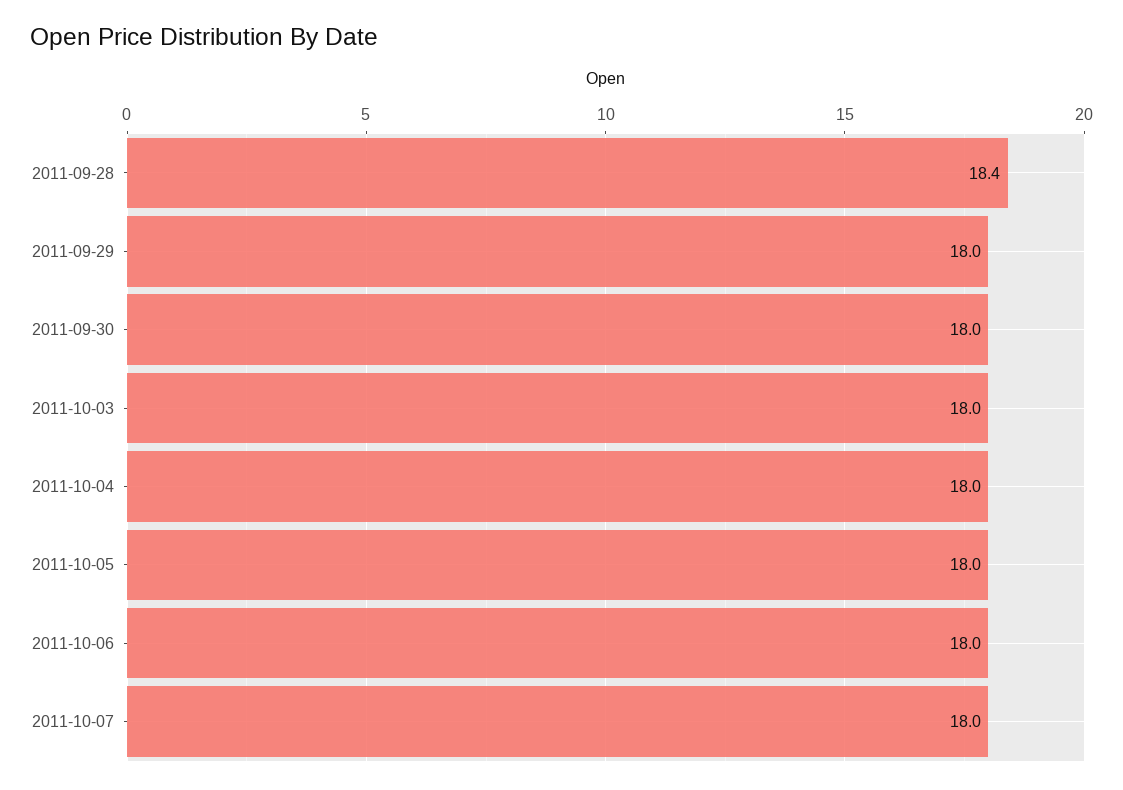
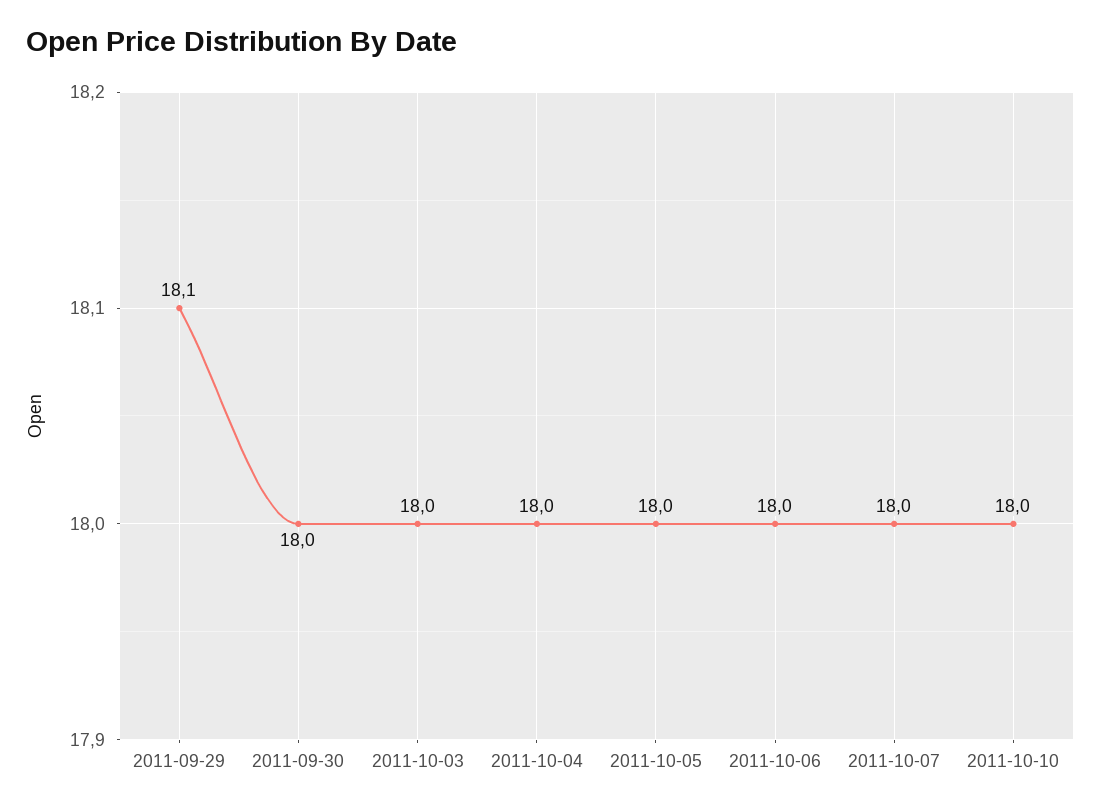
2011-09-28: 18.4 -> none
2011-09-29: 18 -> 18.1
2011-10-10: none -> 18

